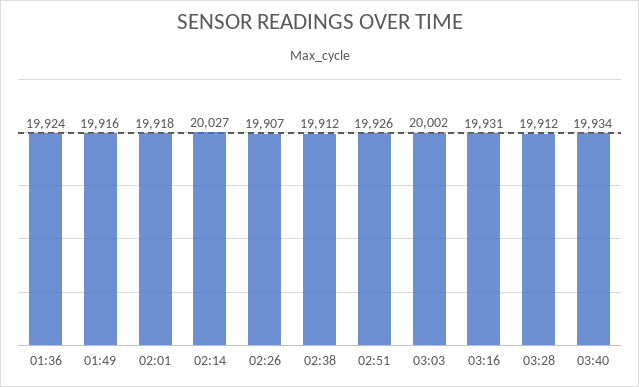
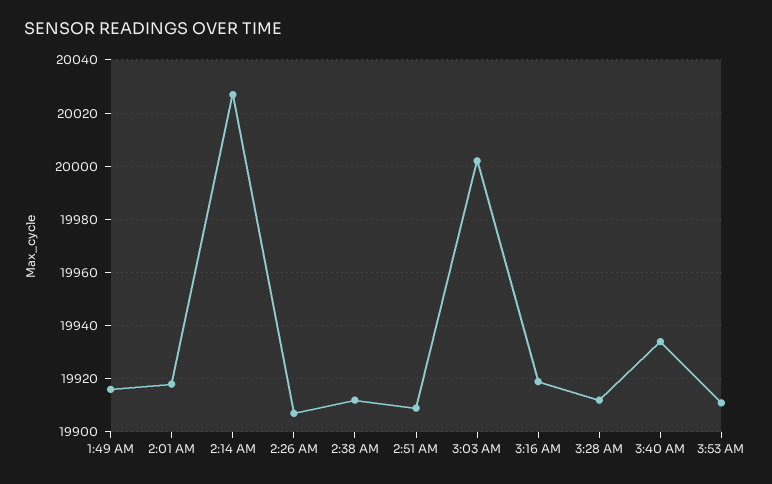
01:36: 19924 -> none
02:51: 19926 -> 19910
03:16: 19931 -> 19920
3:53 AM: none -> 19910

